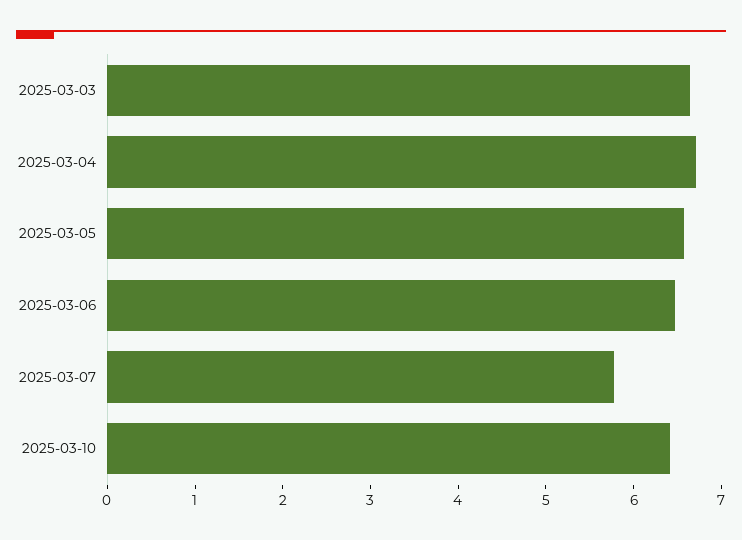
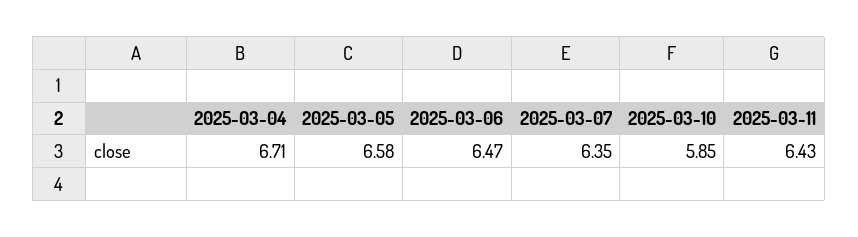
2025-03-03: 6.6 -> none
2025-03-07: 5.8 -> 6.35
2025-03-10: 6.4 -> 5.85
2025-03-11: none -> 6.43

